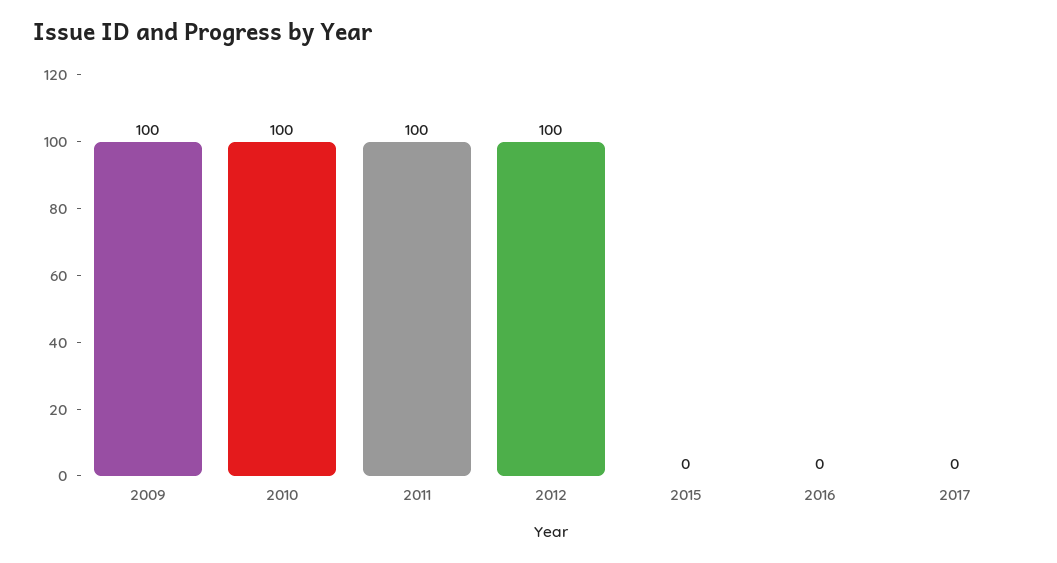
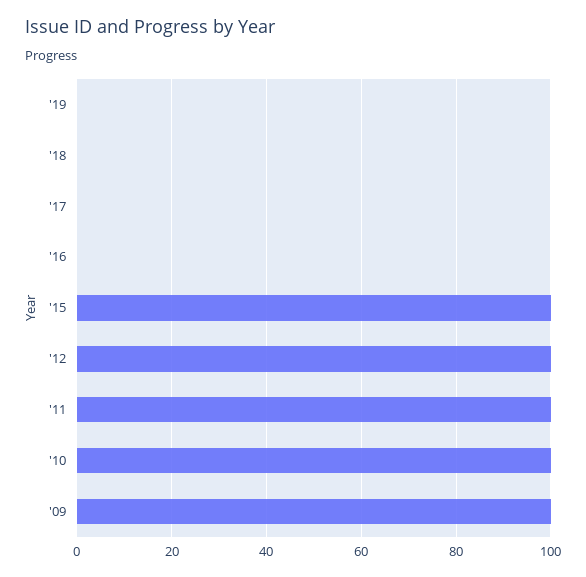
2015: 0 -> 100
'19: none -> 0
'18: none -> 0

